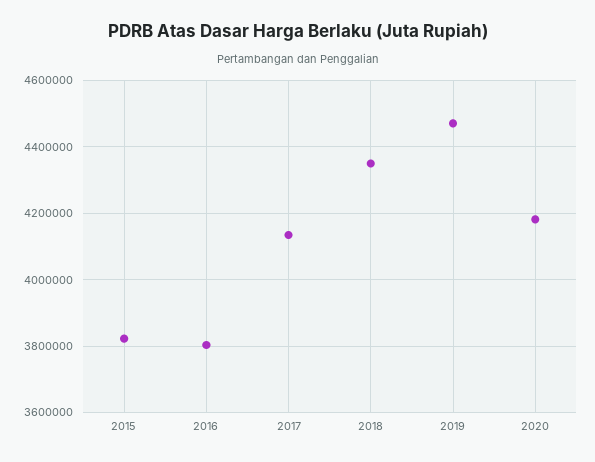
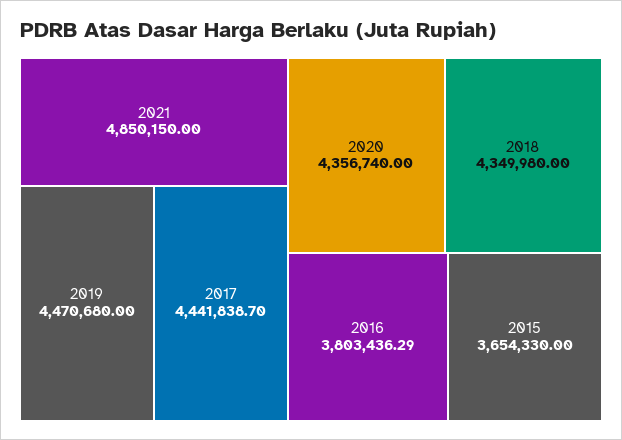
2015: 3820000 -> 3654330
2017: 4140000 -> 4441838.7
2020: 4180000 -> 4356740
2021: none -> 4850150

